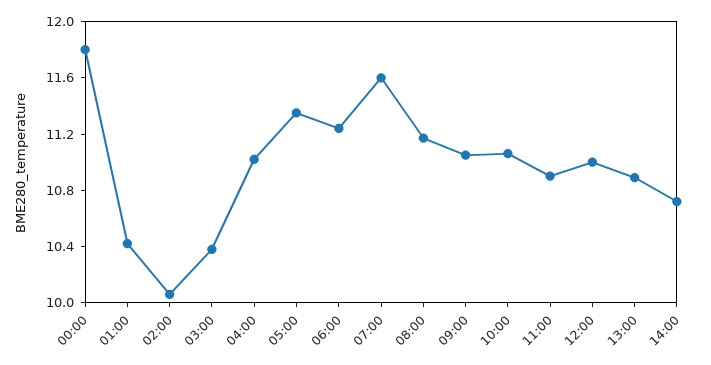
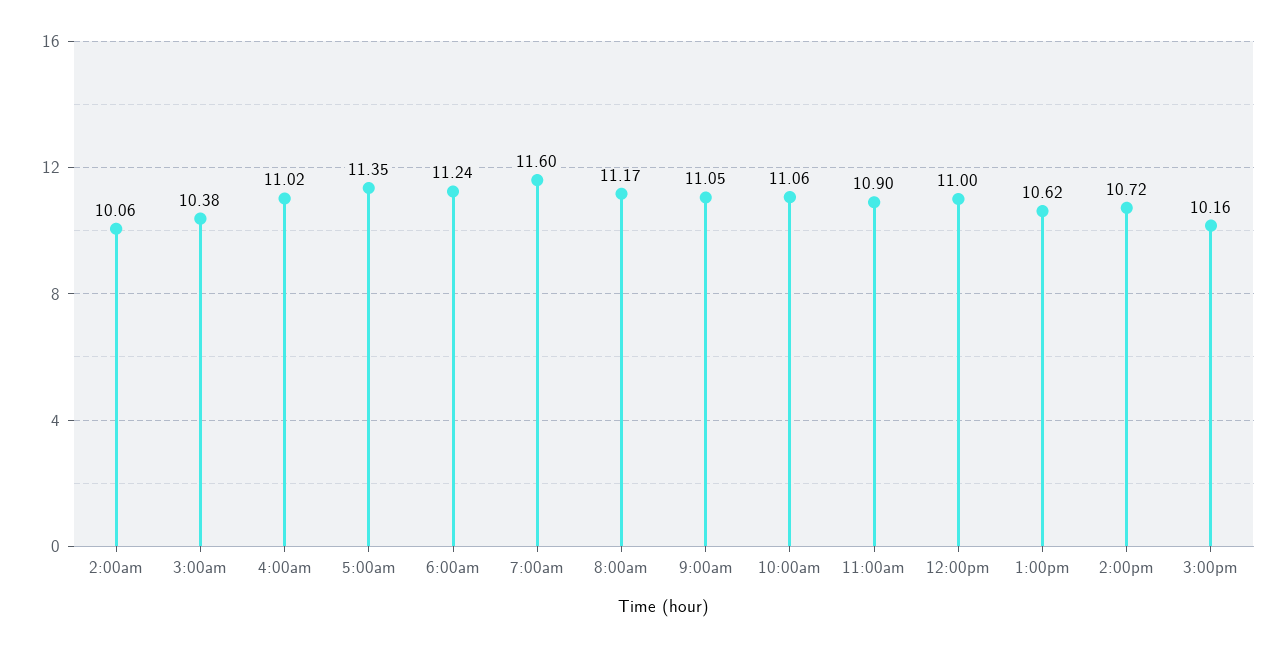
00:00: 11.8 -> none
01:00: 10.4 -> none
13:00: 10.9 -> 10.62
3:00pm: none -> 10.16

